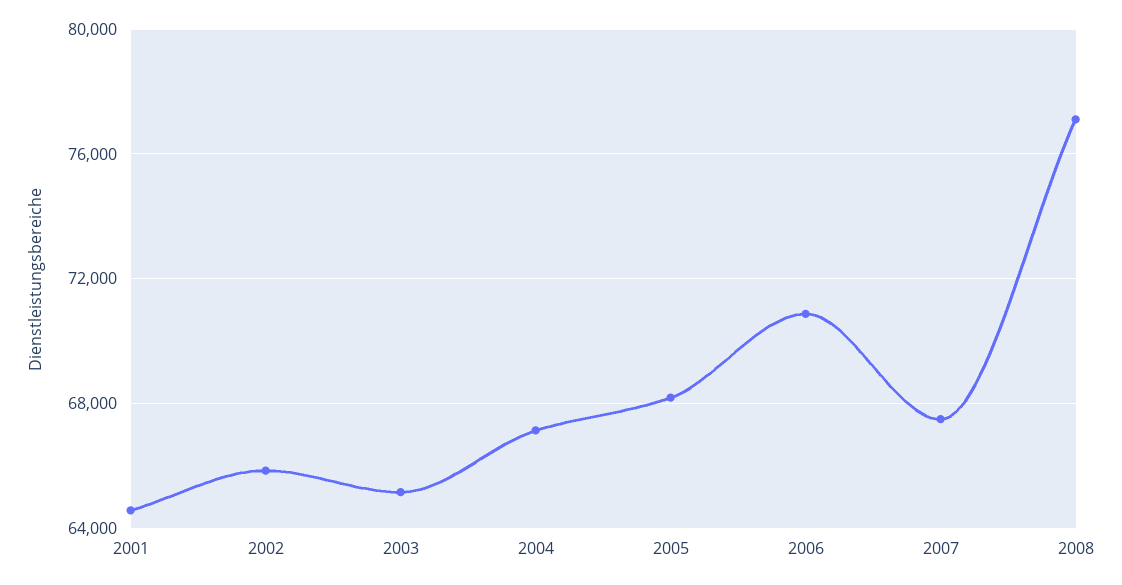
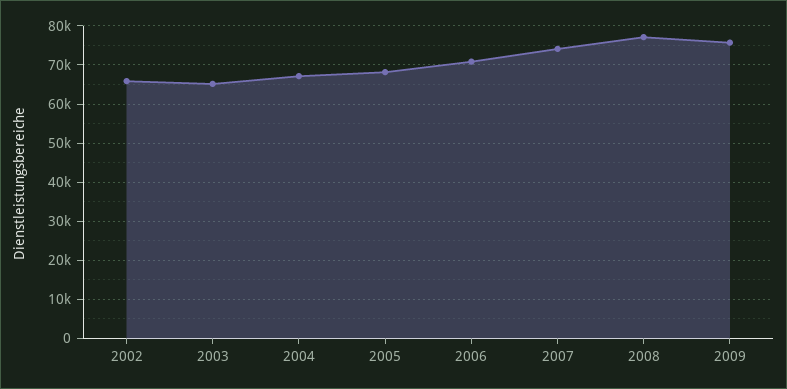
2001: 64500 -> none
2007: 67500 -> 74000
2009: none -> 76000

